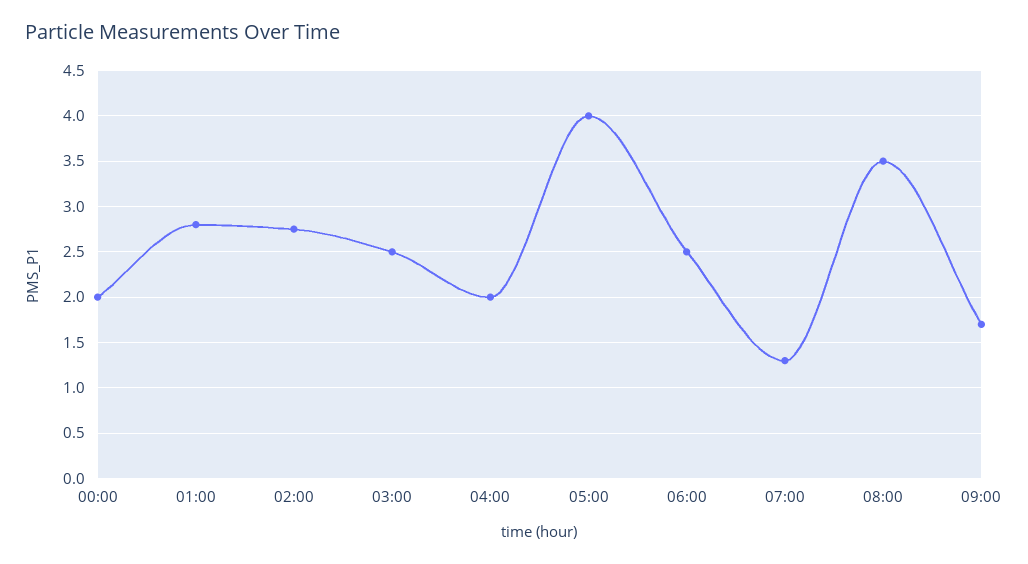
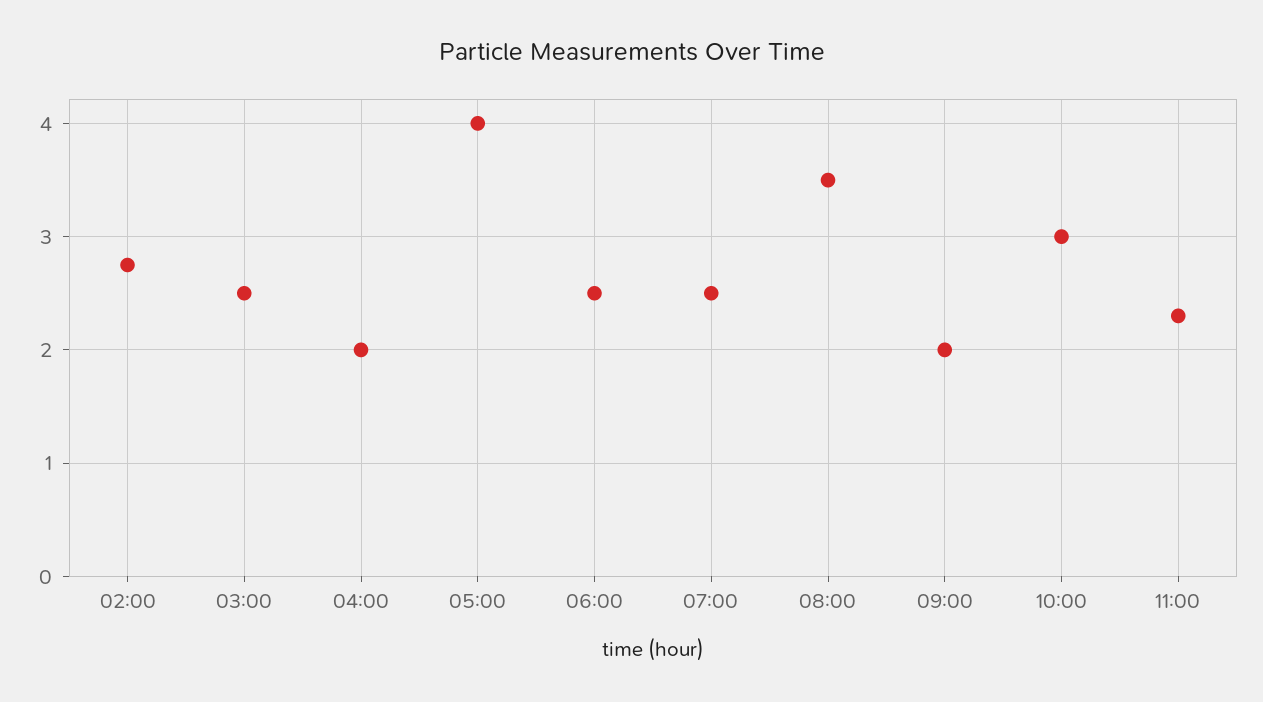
00:00: 2 -> none
01:00: 2.8 -> none
07:00: 1.3 -> 2.5
09:00: 1.7 -> 2
10:00: none -> 3
11:00: none -> 2.3

